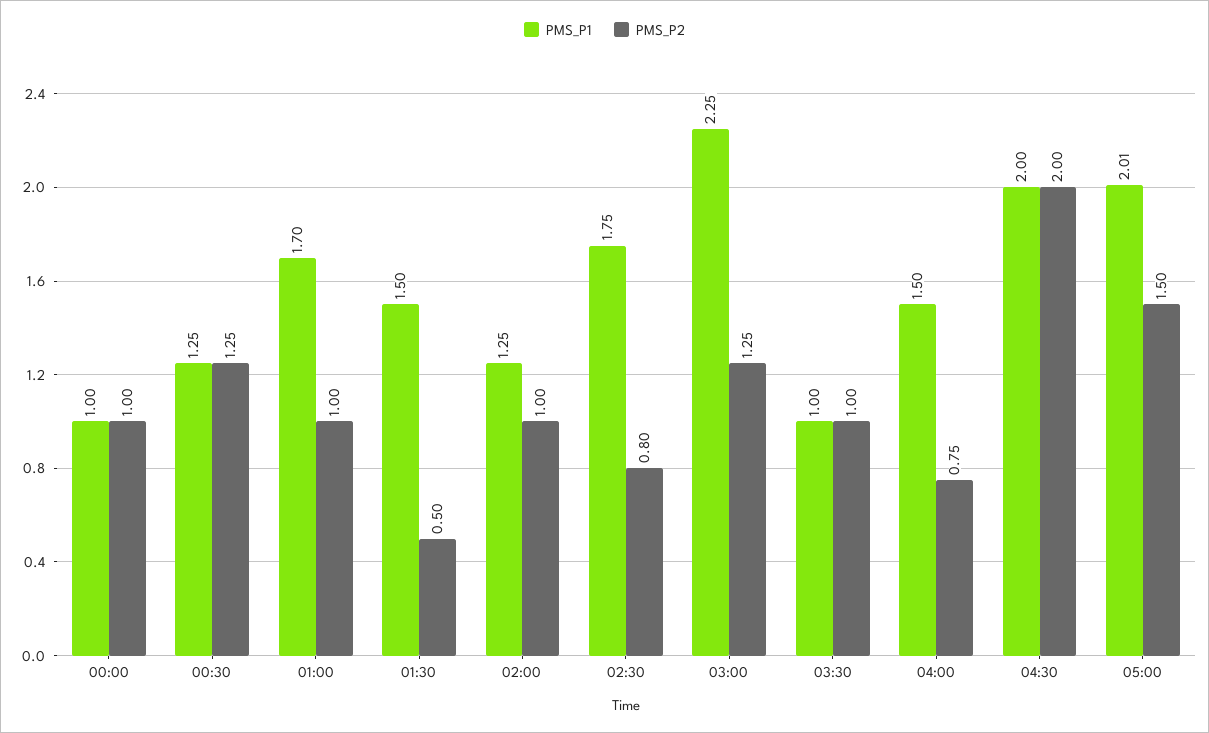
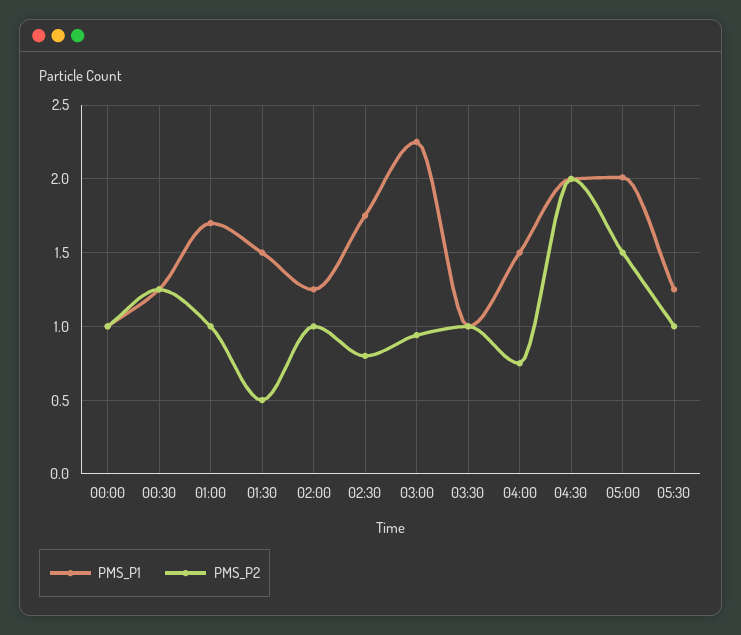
PMS_P2, 03:00: 1.25 -> 0.95
PMS_P1, 05:30: none -> 1.25
PMS_P2, 05:30: none -> 1

